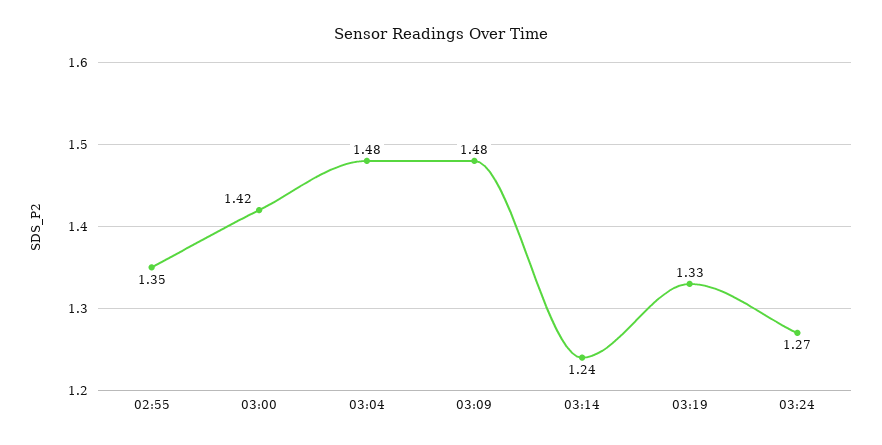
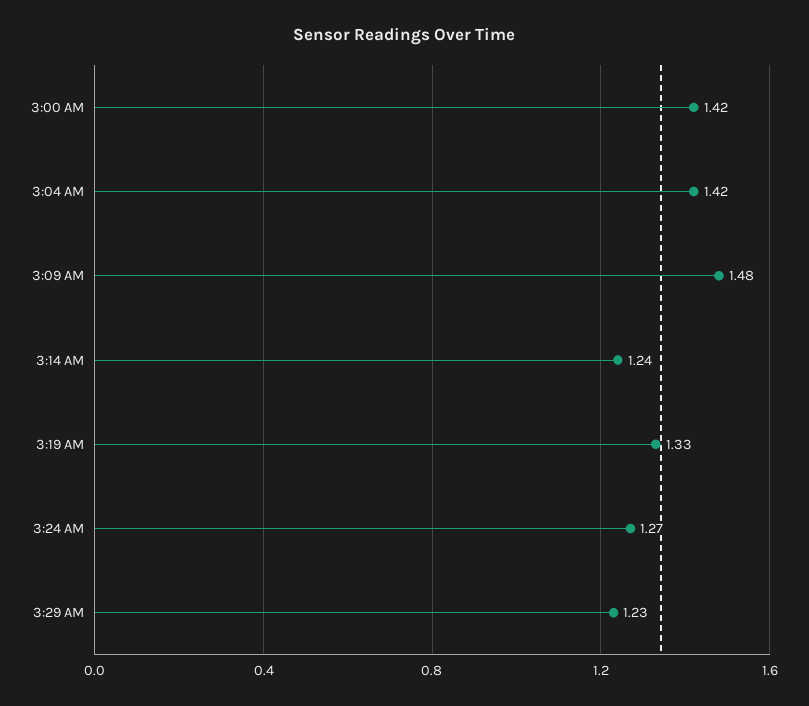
02:55: 1.35 -> none
03:04: 1.48 -> 1.42
3:29 AM: none -> 1.23

